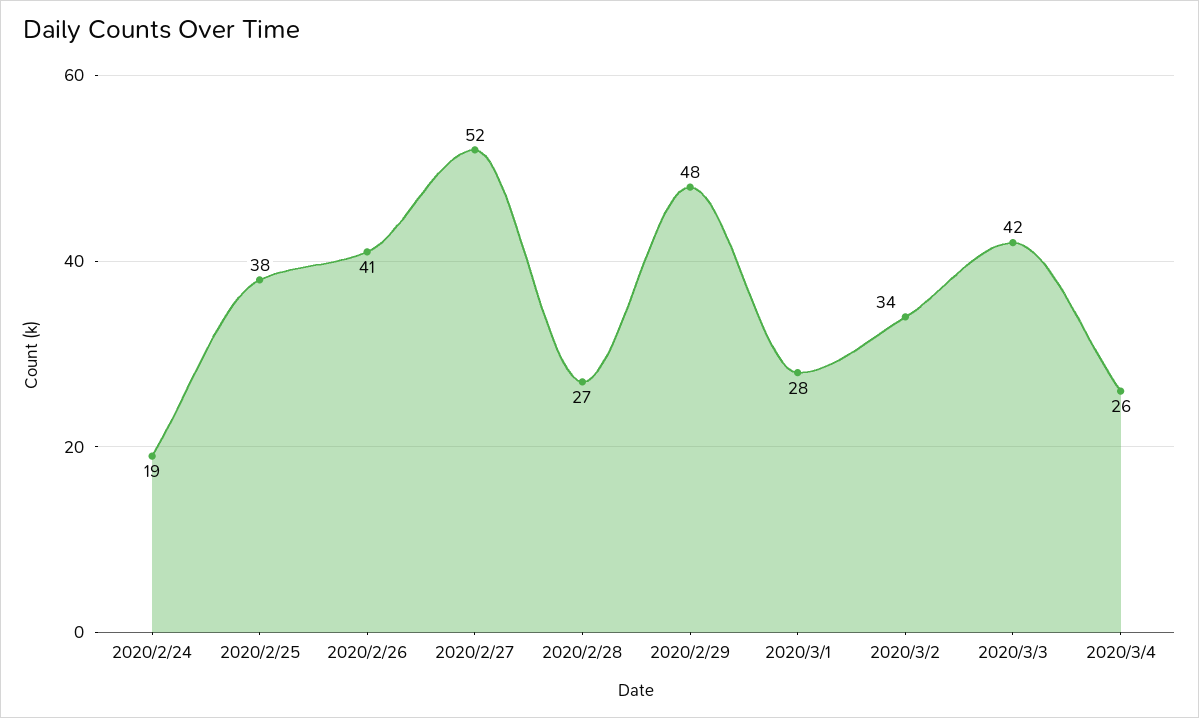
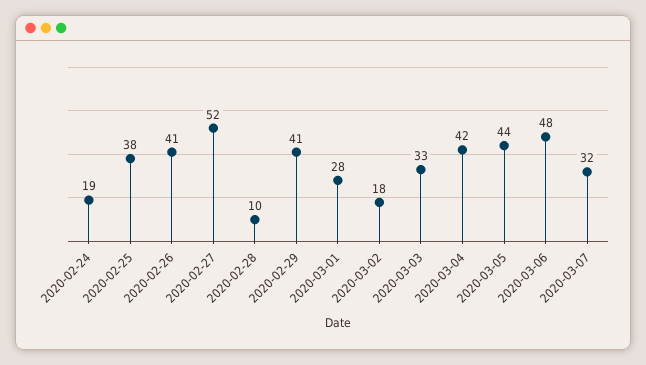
2020/2/28: 27 -> 10
2020/2/29: 48 -> 41
2020/3/2: 34 -> 18
2020/3/3: 42 -> 33
2020/3/4: 26 -> 42
2020-03-05: none -> 44
2020-03-06: none -> 48
2020-03-07: none -> 32

